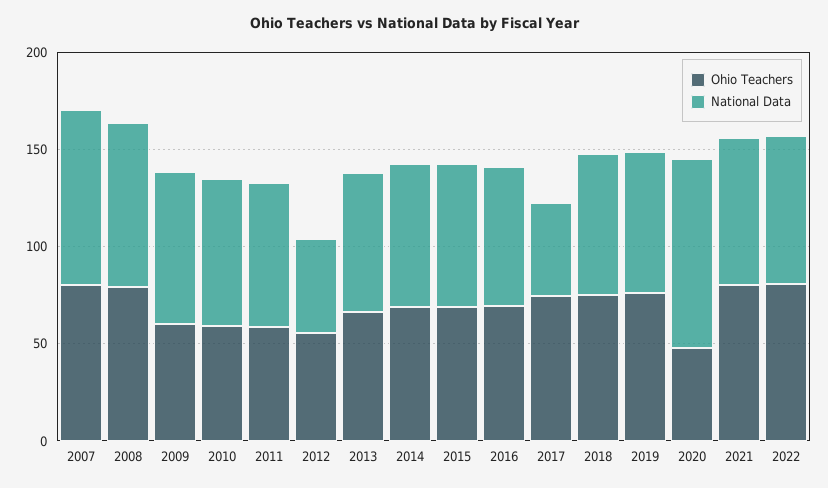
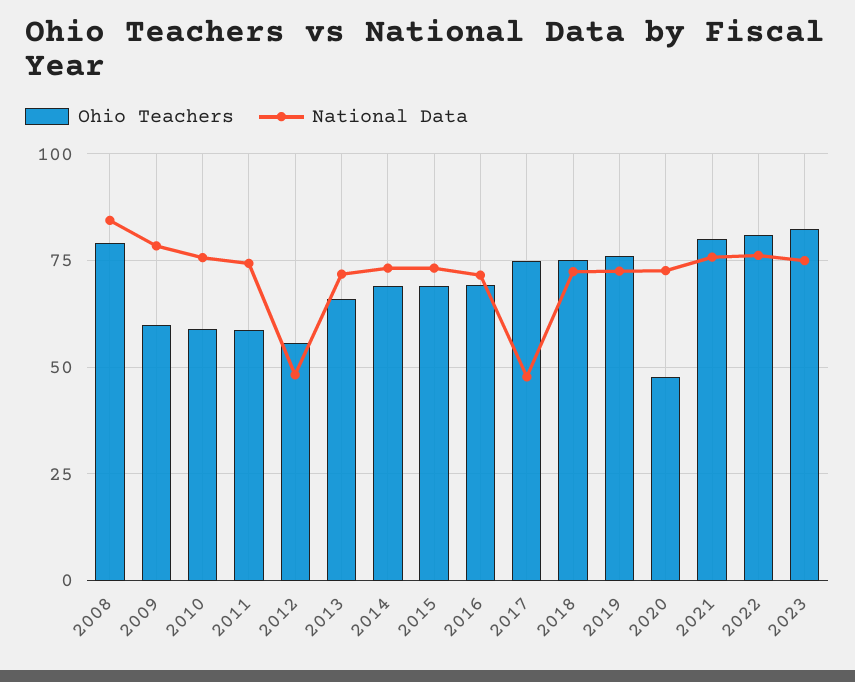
Ohio Teachers, 2007: 80 -> none
National Data, 2007: 90 -> none
National Data, 2020: 100 -> 72.5
Ohio Teachers, 2023: none -> 82.5
National Data, 2023: none -> 75

